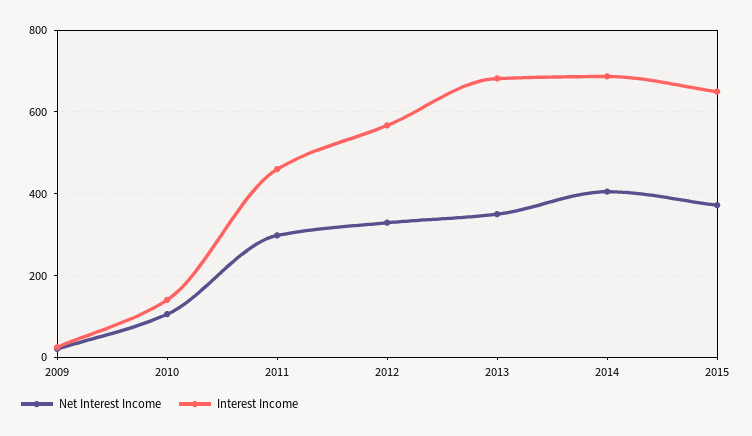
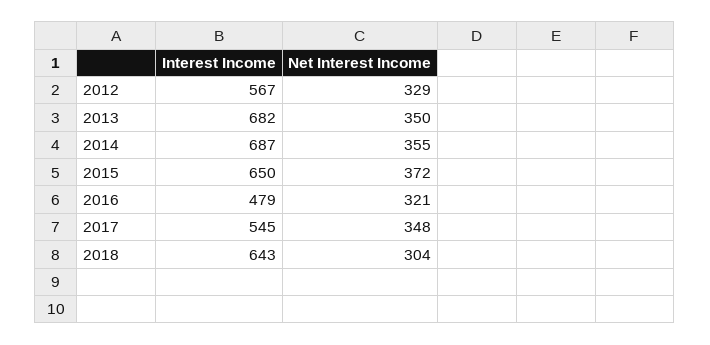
Net Interest Income, 2009: 20 -> none
Interest Income, 2009: 20 -> none
Net Interest Income, 2010: 100 -> none
Interest Income, 2010: 140 -> none
Net Interest Income, 2011: 300 -> none
Interest Income, 2011: 460 -> none
Net Interest Income, 2014: 400 -> 355
Interest Income, 2016: none -> 479
Net Interest Income, 2016: none -> 321
Interest Income, 2017: none -> 545
Net Interest Income, 2017: none -> 348
Interest Income, 2018: none -> 643
Net Interest Income, 2018: none -> 304

